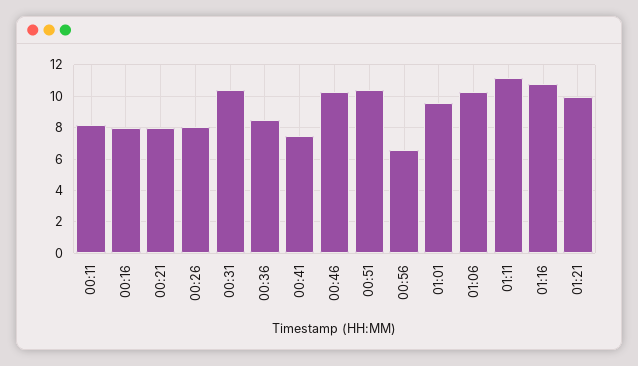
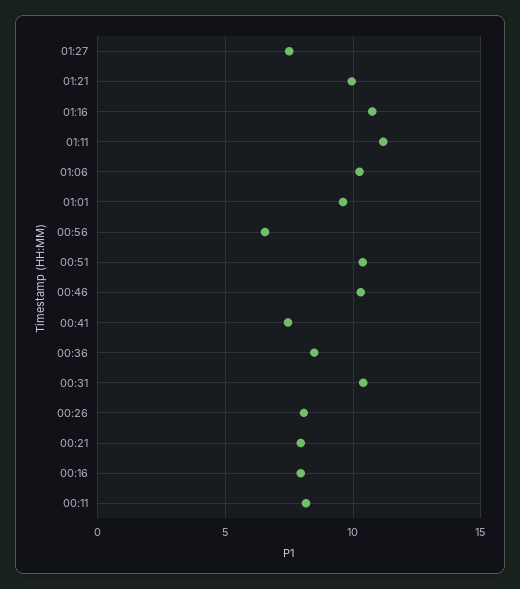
01:27: none -> 7.5

